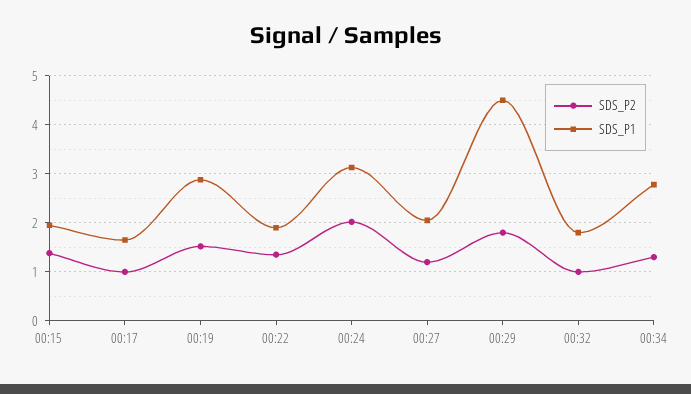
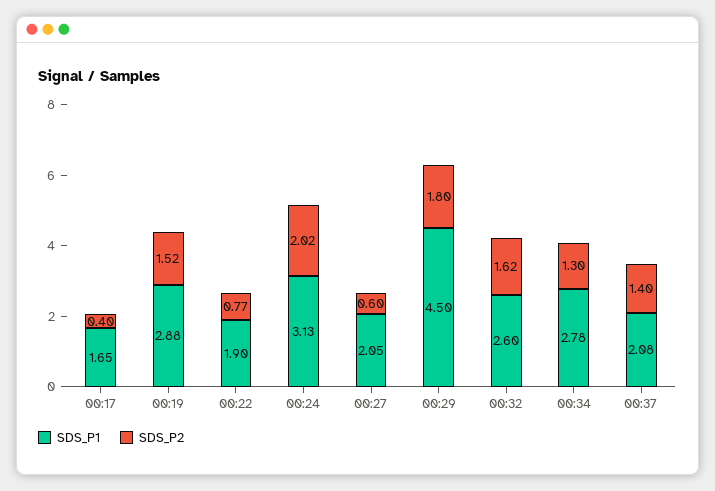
SDS_P2, 00:15: 1.4 -> none
SDS_P1, 00:15: 2 -> none
SDS_P2, 00:17: 1 -> 0.4
SDS_P2, 00:22: 1.4 -> 0.77
SDS_P2, 00:27: 1.2 -> 0.6
SDS_P2, 00:32: 1 -> 1.62
SDS_P1, 00:32: 1.8 -> 2.6
SDS_P1, 00:37: none -> 2.08
SDS_P2, 00:37: none -> 1.4

